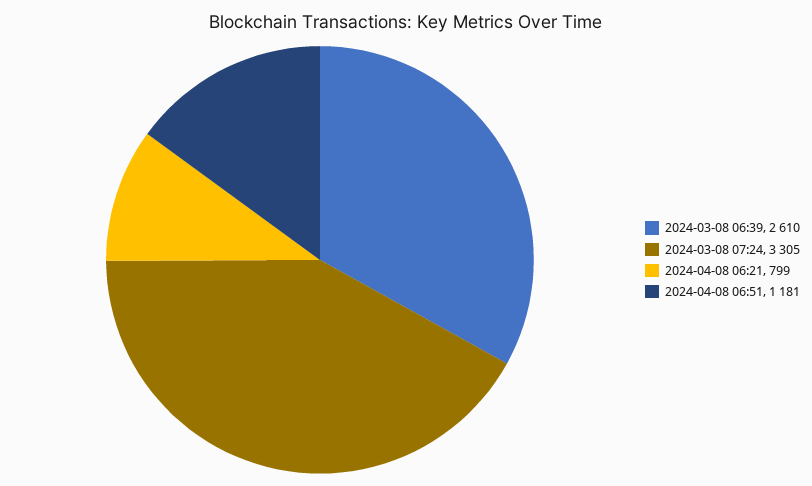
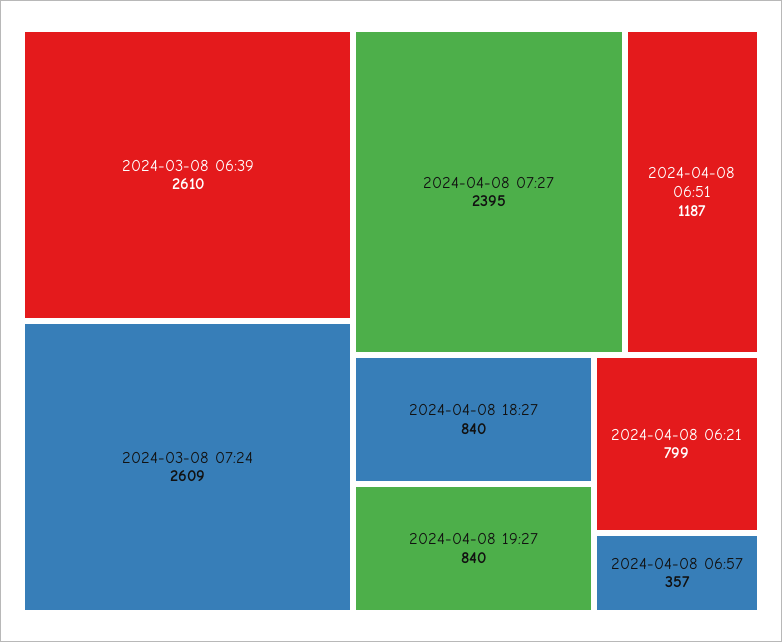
2024-03-08 07:24: 3305 -> 2609
2024-04-08 06:51: 1181 -> 1187
2024-04-08 07:27: none -> 2395
2024-04-08 18:27: none -> 840
2024-04-08 19:27: none -> 840
2024-04-08 06:57: none -> 357

